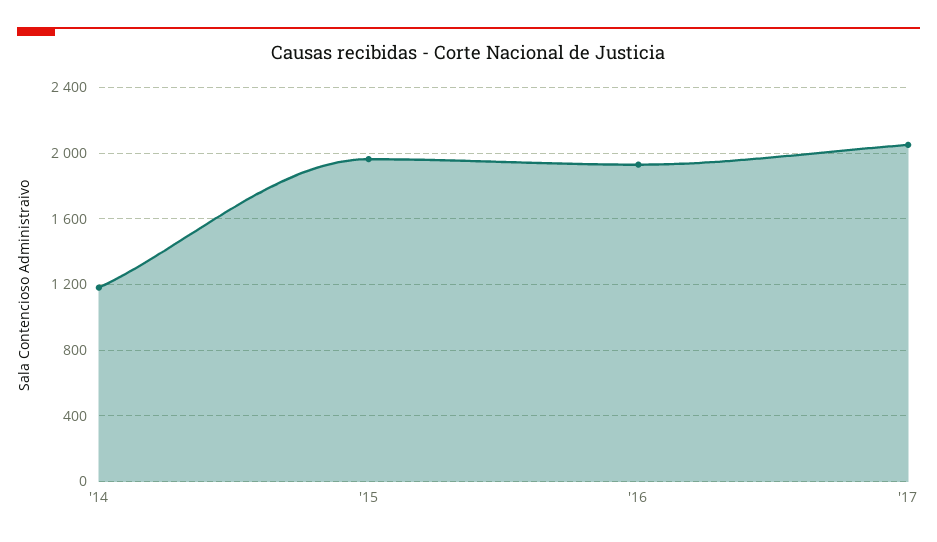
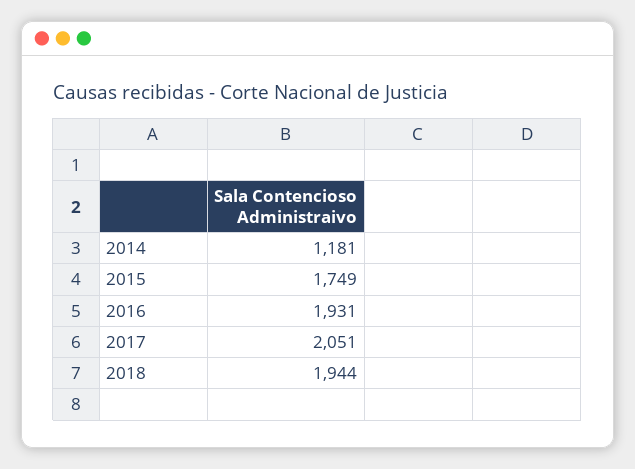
'15: 1950 -> 1749
2018: none -> 1944

